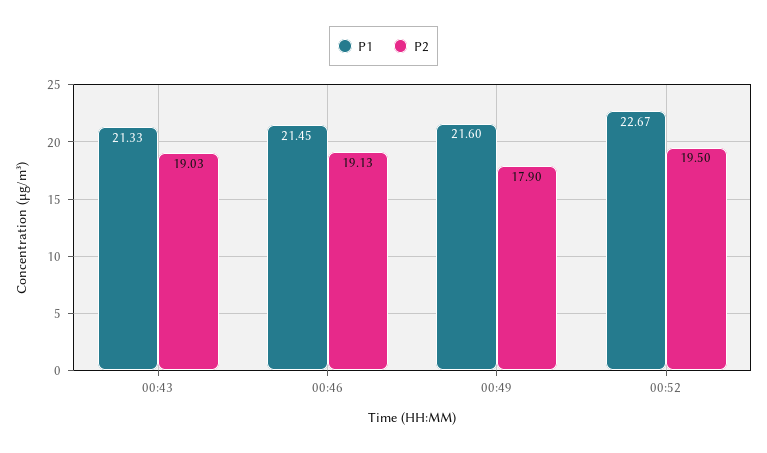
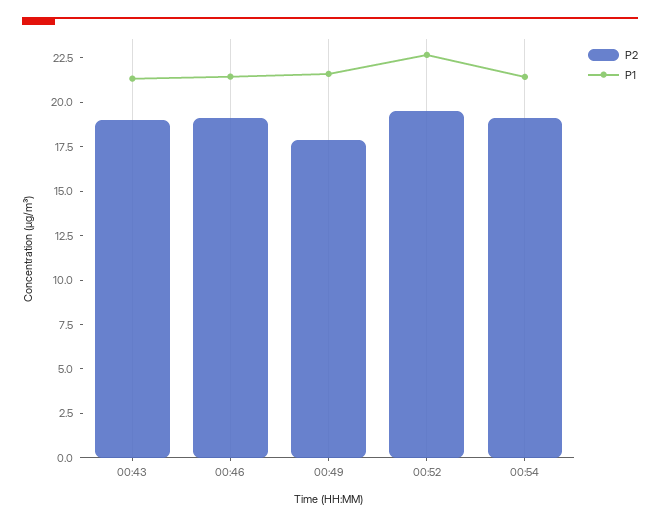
P2, 00:54: none -> 19
P1, 00:54: none -> 21.5

